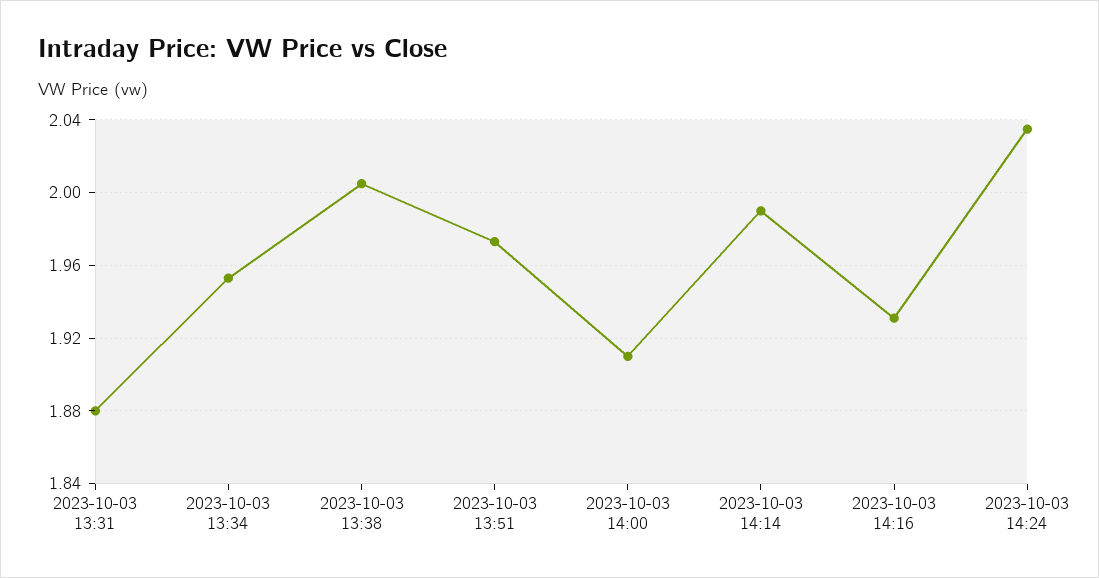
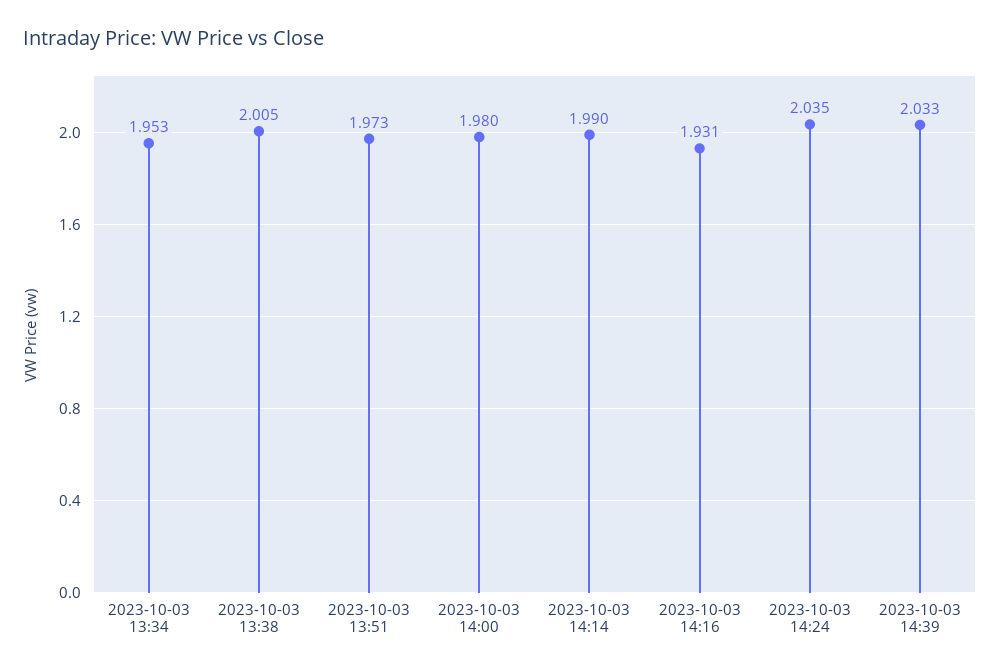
2023-10-03 13:31: 1.88 -> none
2023-10-03 14:00: 1.91 -> 1.98
2023-10-03 14:39: none -> 2.033

